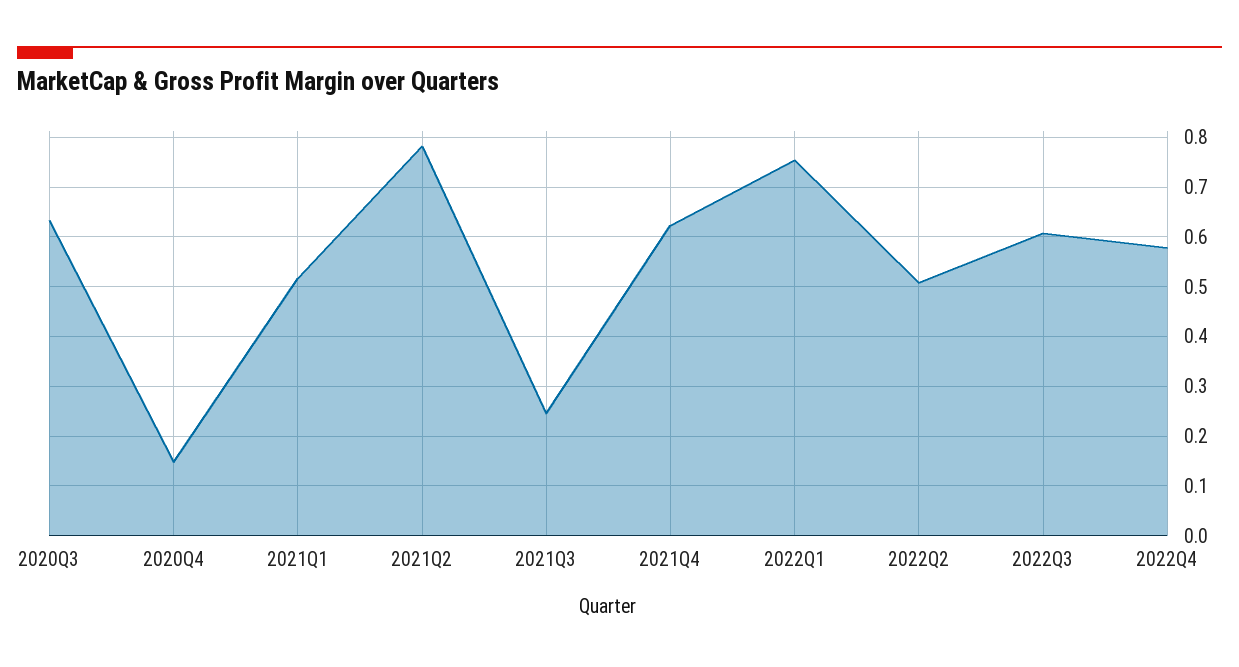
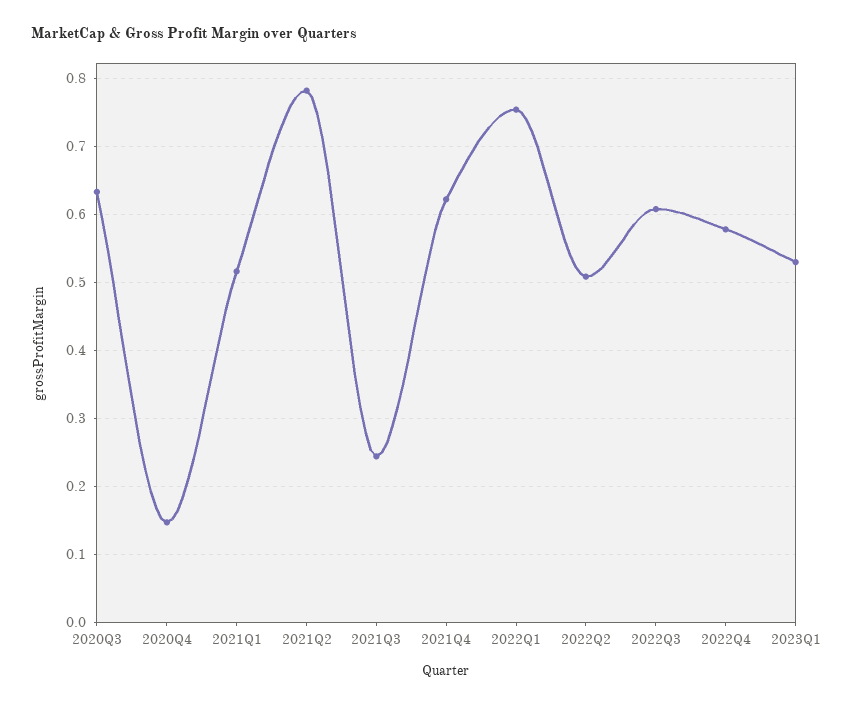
2023Q1: none -> 0.53

